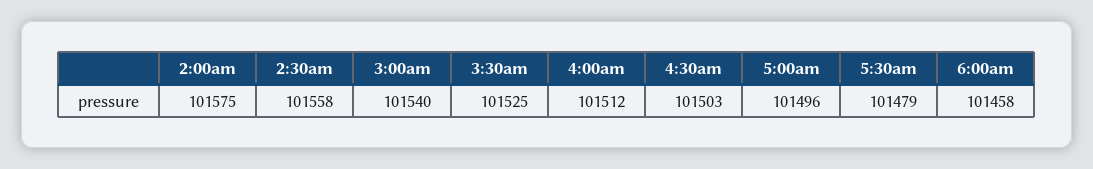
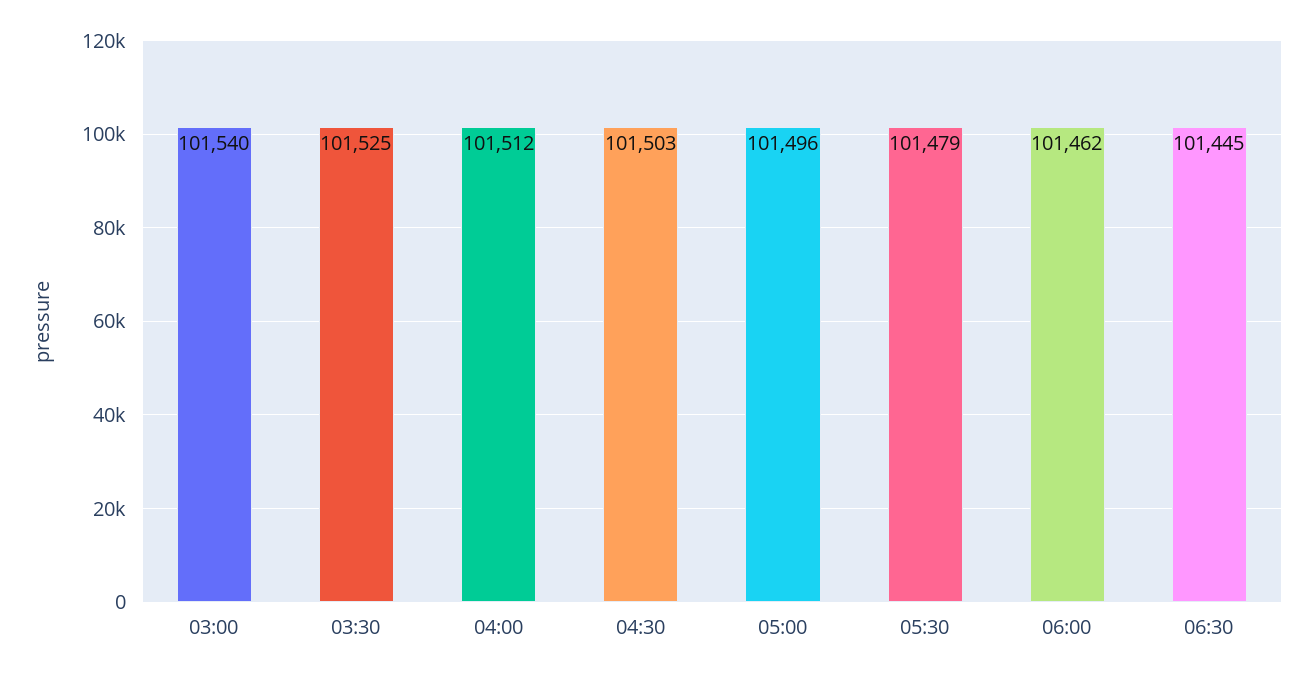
2:00am: 101575 -> none
2:30am: 101558 -> none
6:00am: 101458 -> 101462
06:30: none -> 101445

